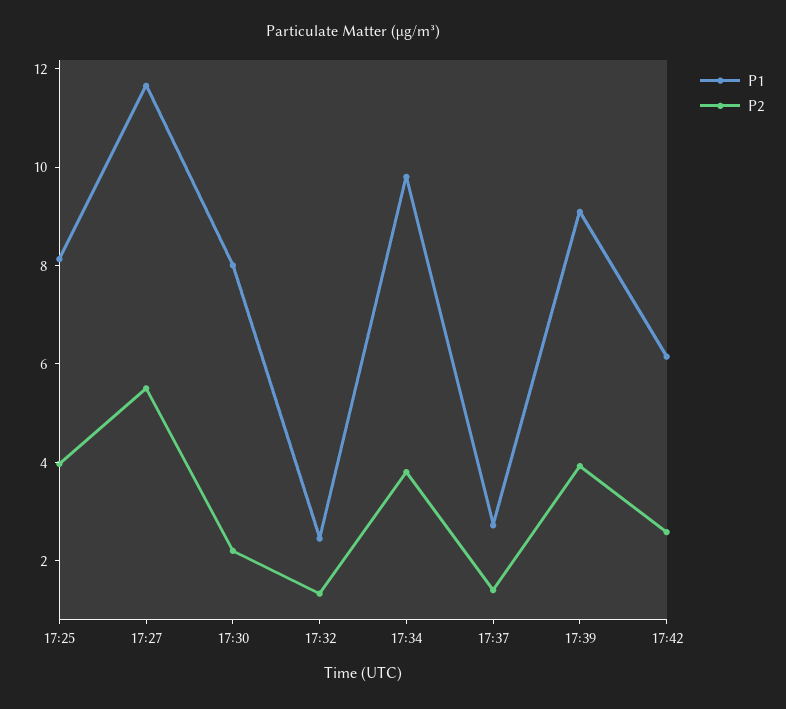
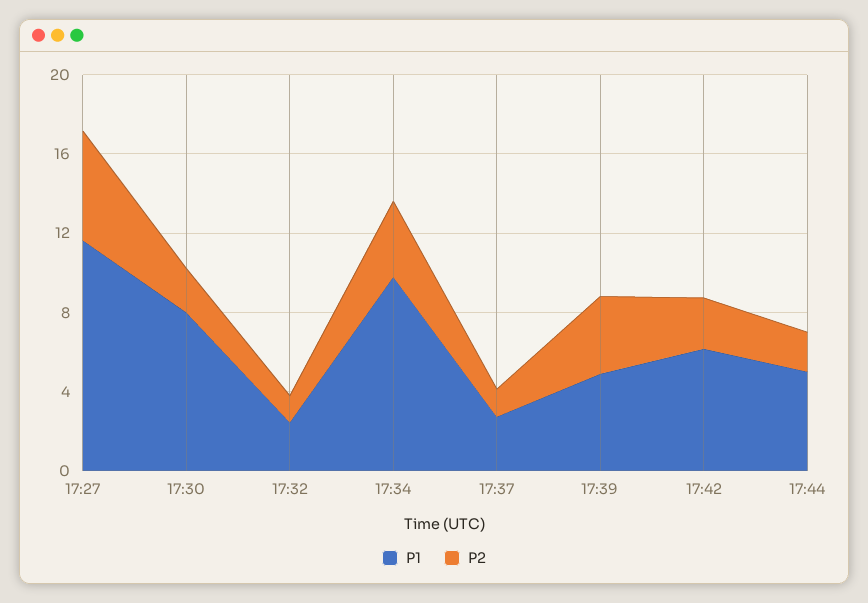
P1, 17:25: 8 -> none
P2, 17:25: 4 -> none
P1, 17:39: 9 -> 5
P1, 17:44: none -> 5
P2, 17:44: none -> 2

